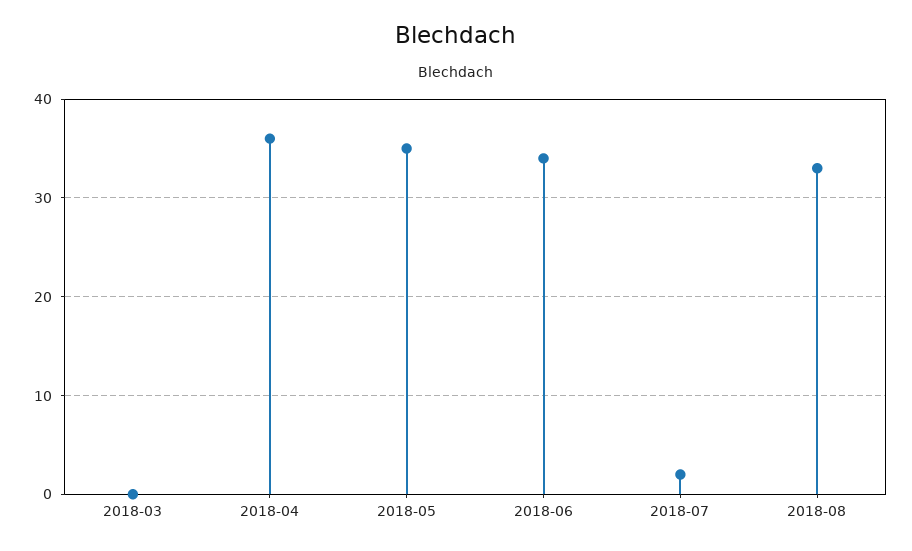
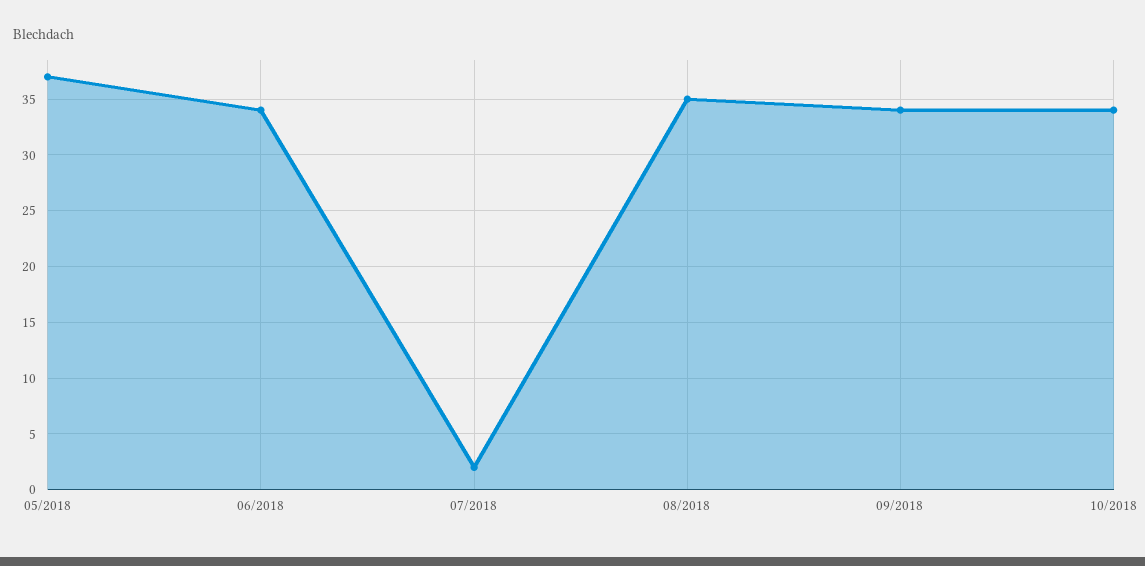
2018-03: 0 -> none
2018-04: 36 -> none
2018-05: 35 -> 37
2018-08: 33 -> 35
09/2018: none -> 34
10/2018: none -> 34

